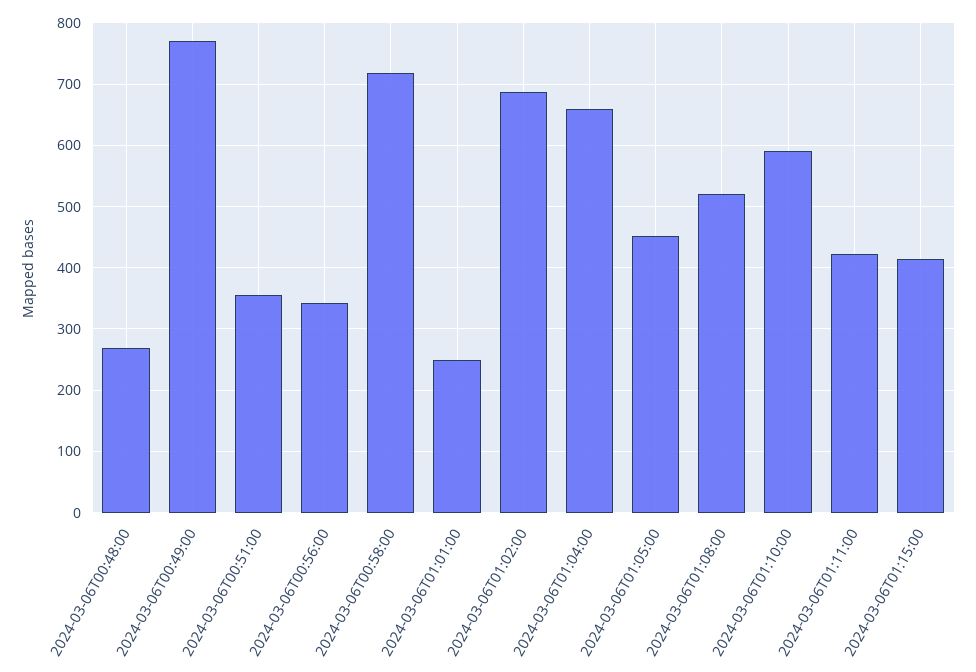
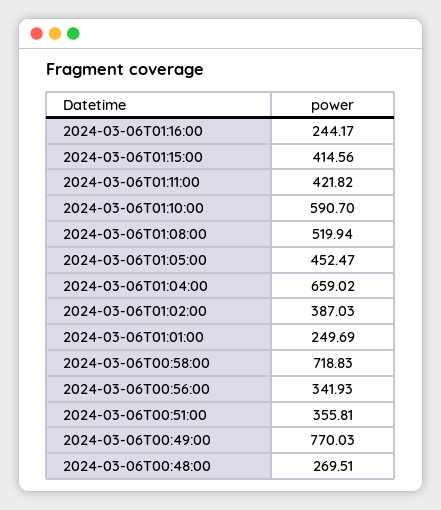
2024-03-06T01:02:00: 690 -> 387.03
2024-03-06T01:16:00: none -> 244.17

